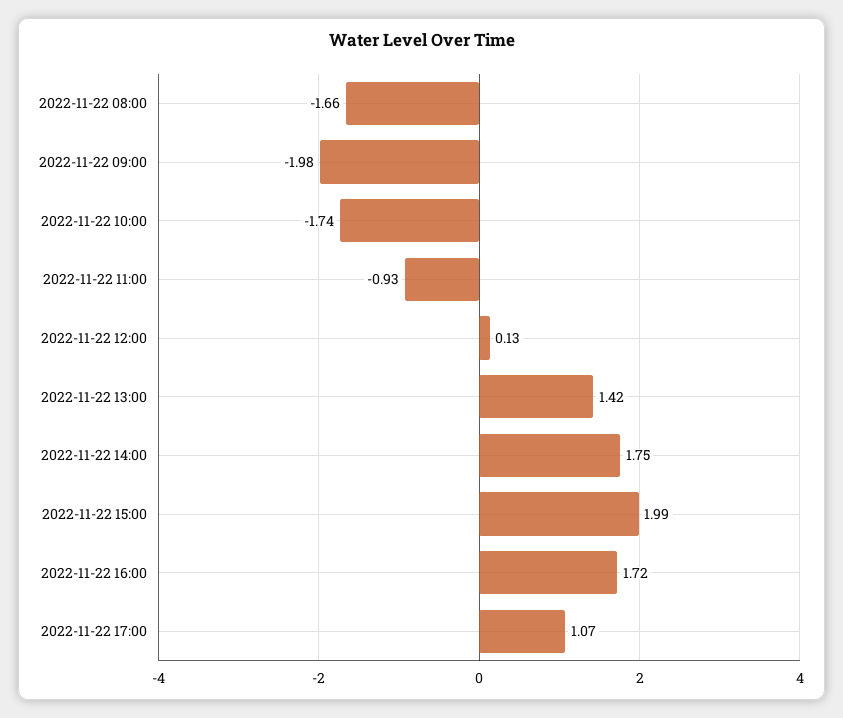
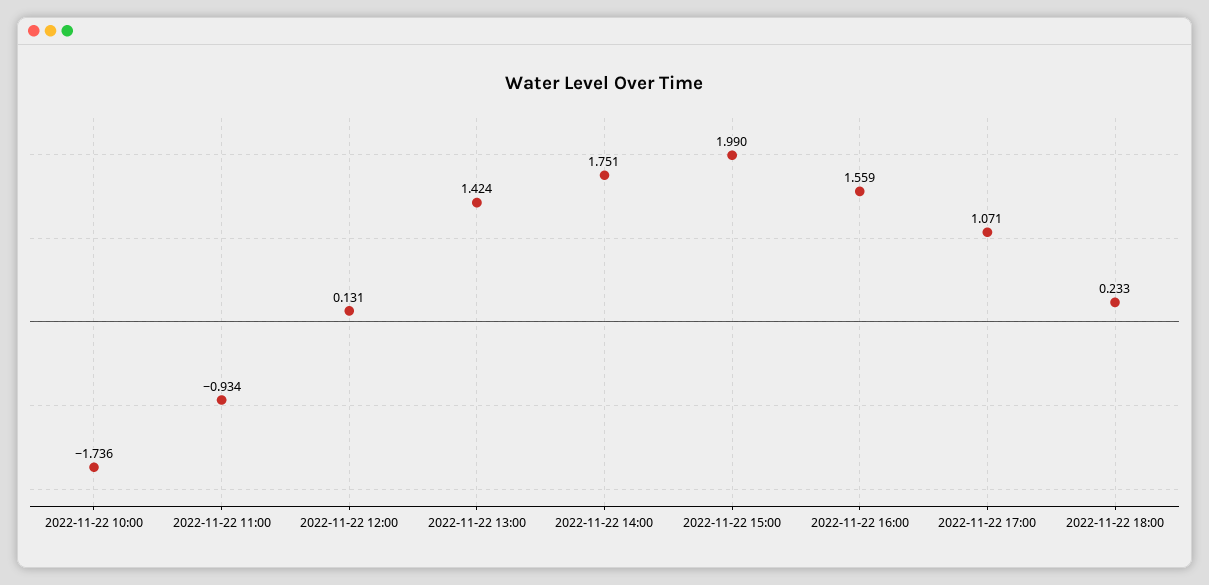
2022-11-22 08:00: -1.66 -> none
2022-11-22 09:00: -1.98 -> none
2022-11-22 16:00: 1.72 -> 1.559
2022-11-22 18:00: none -> 0.233

